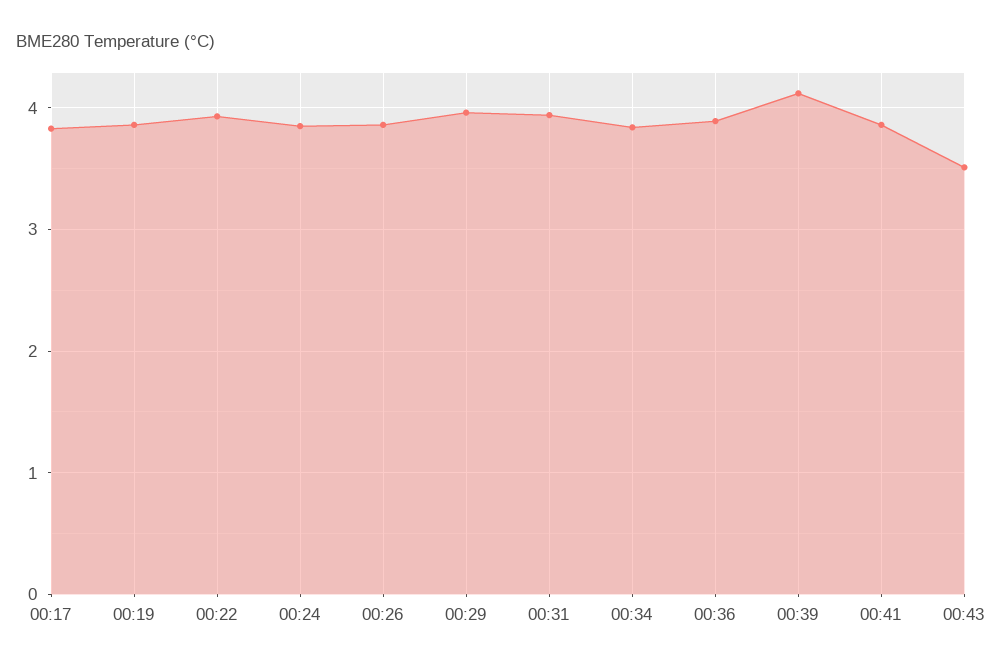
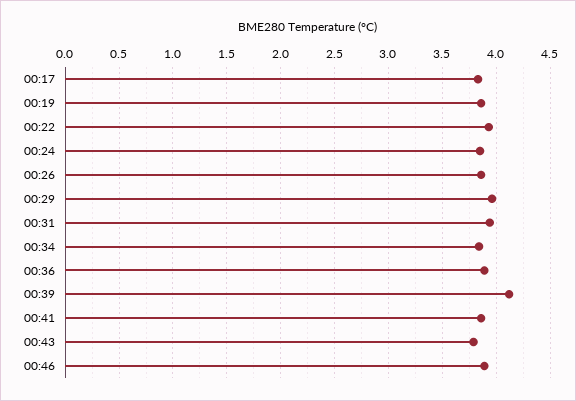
00:43: 3.5 -> 3.8
00:46: none -> 3.9

